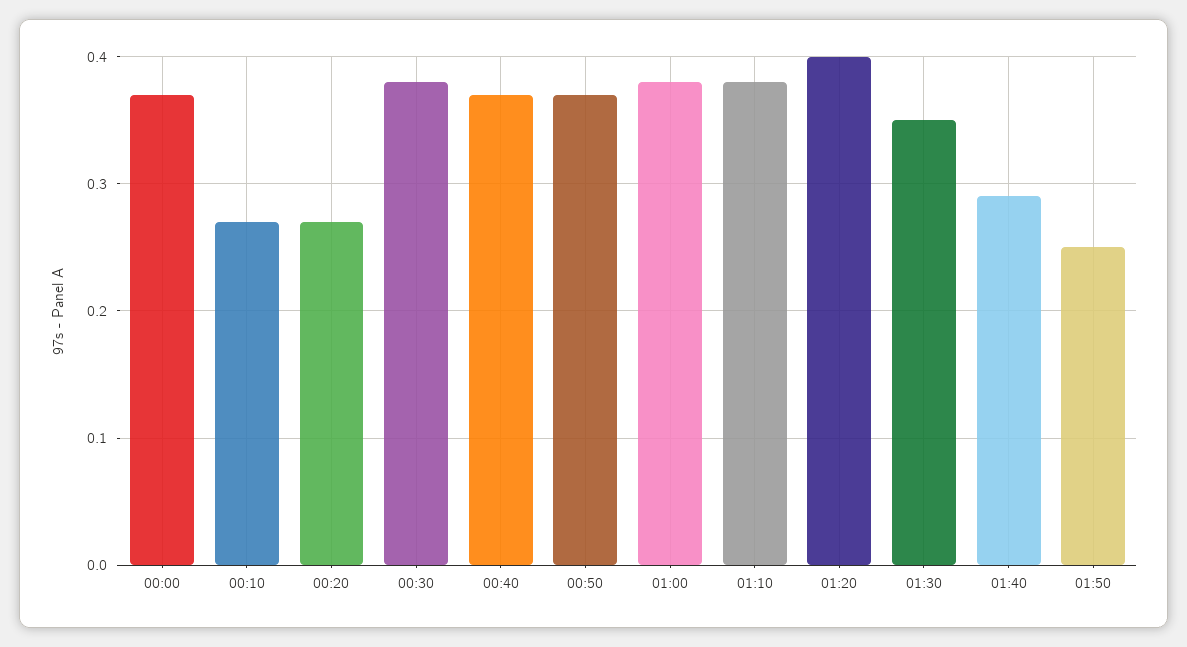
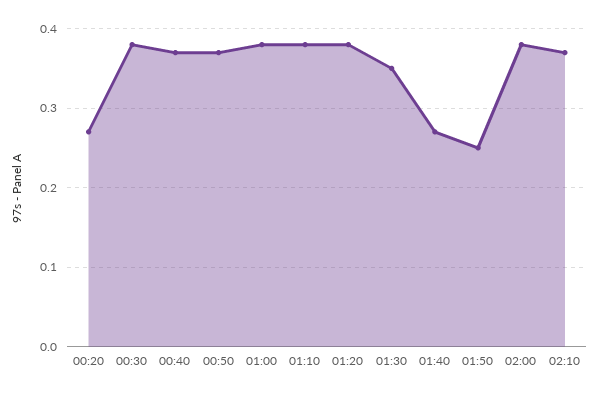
00:00: 0.37 -> none
00:10: 0.27 -> none
01:20: 0.4 -> 0.38
01:40: 0.29 -> 0.27
02:00: none -> 0.38
02:10: none -> 0.37

